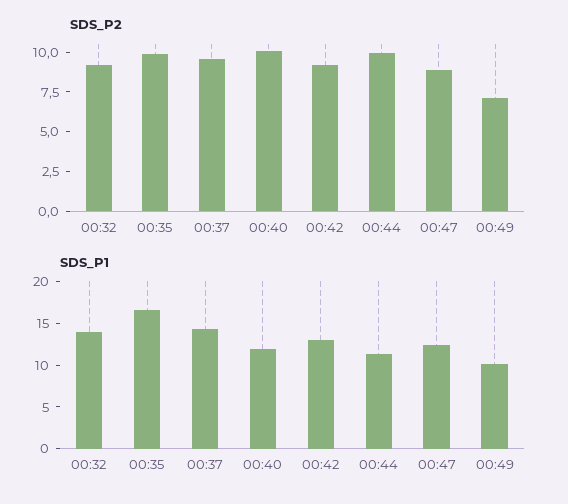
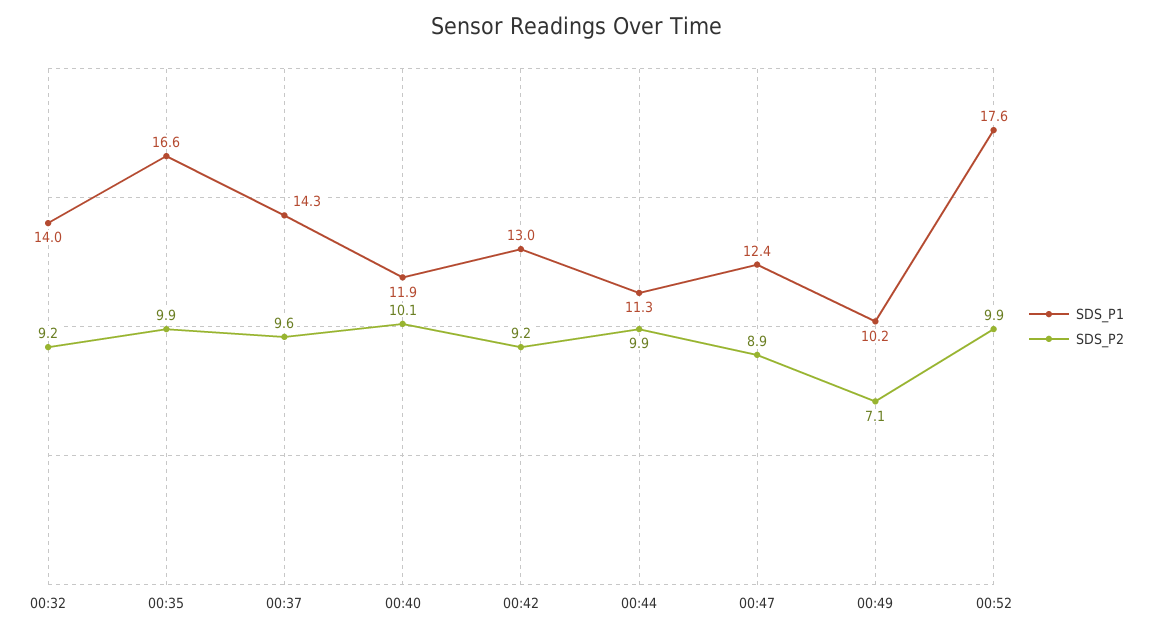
SDS_P1, 00:52: none -> 17.6
SDS_P2, 00:52: none -> 9.9

